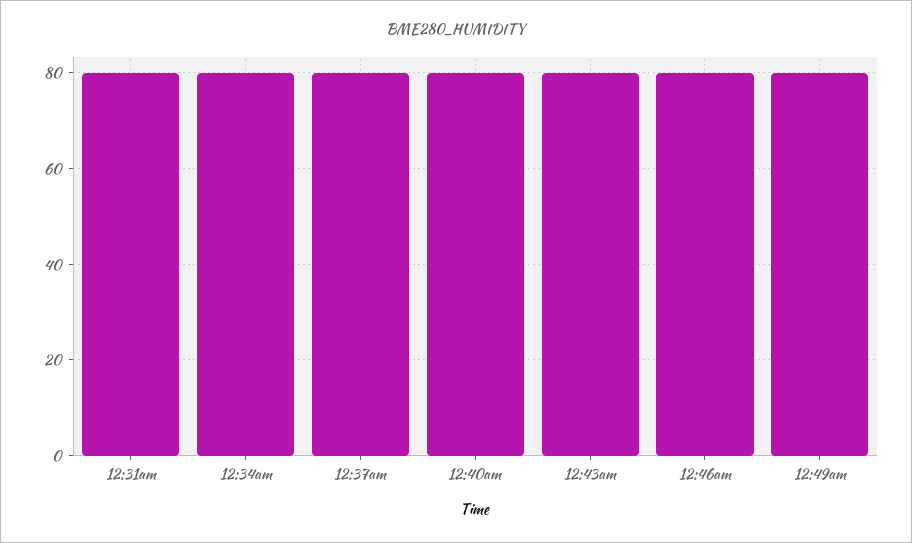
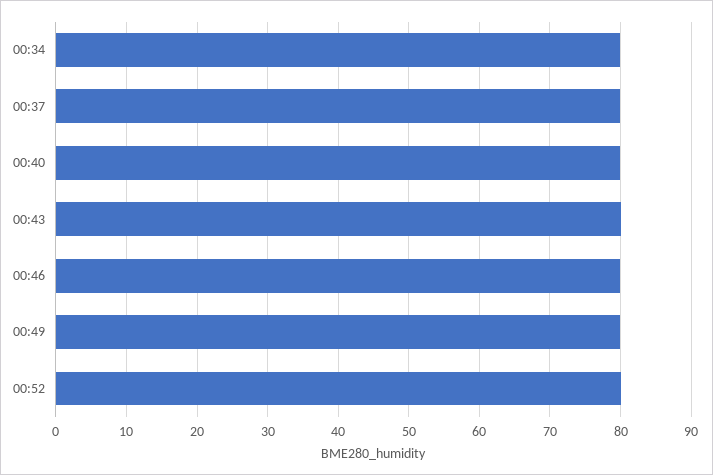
12:31am: 80 -> none
00:52: none -> 80

